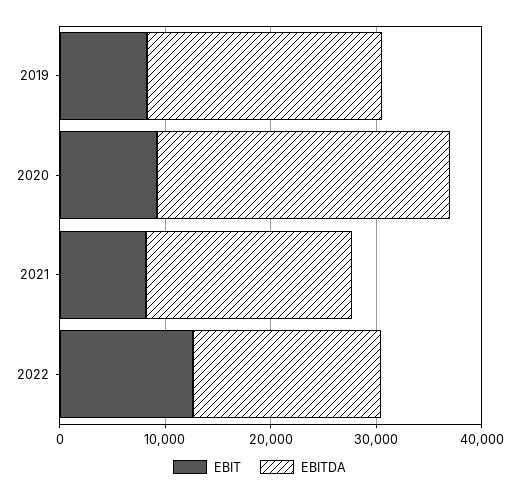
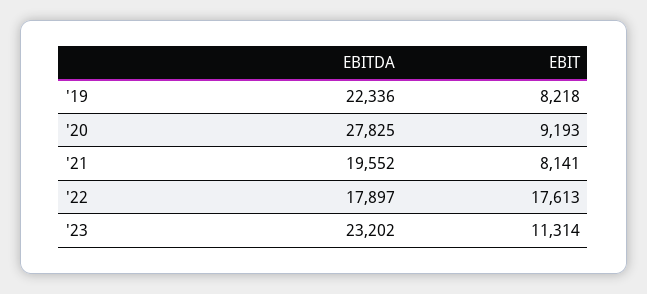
EBIT, 2022: 12000 -> 17613
EBITDA, '23: none -> 23202
EBIT, '23: none -> 11314

